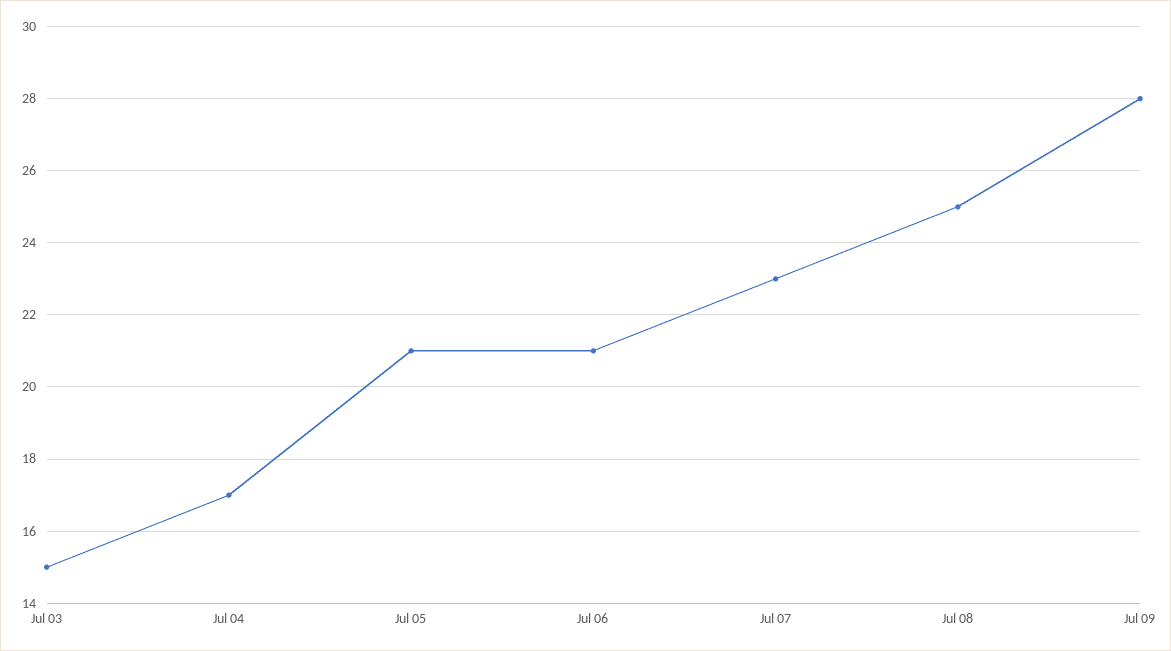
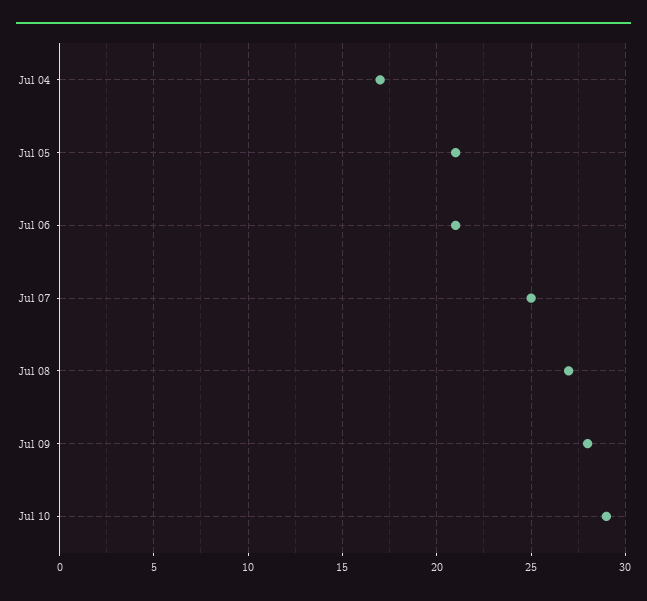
Jul 03: 15 -> none
Jul 07: 23 -> 25
Jul 08: 25 -> 27
Jul 10: none -> 29

